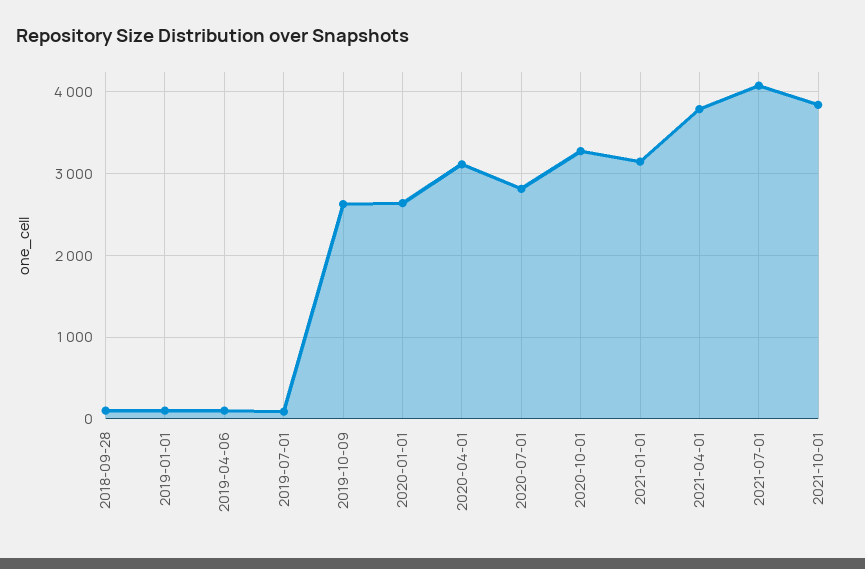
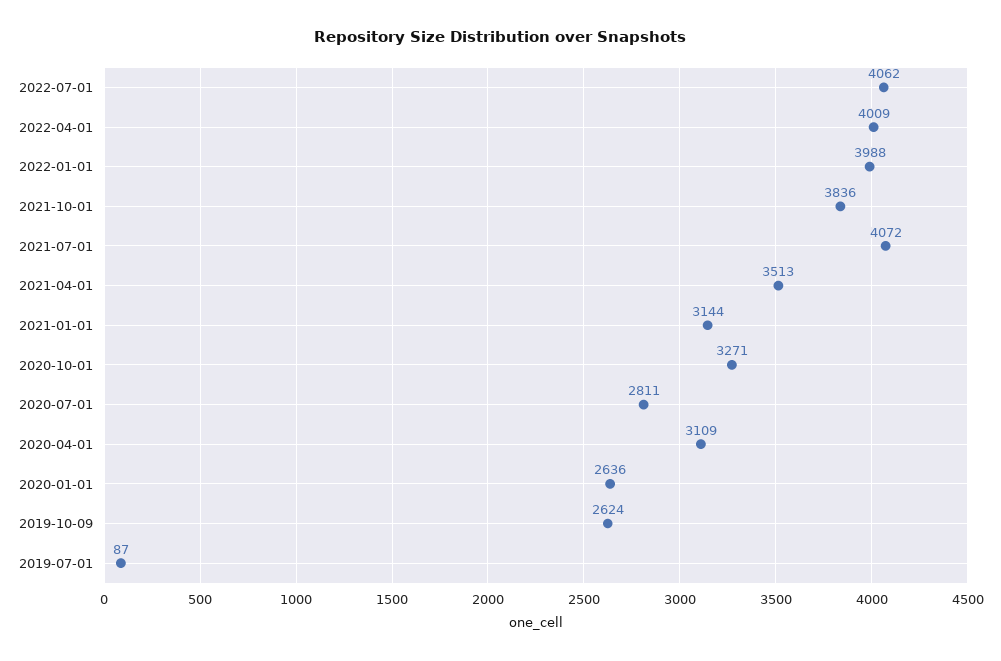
2018-09-28: 100 -> none
2019-01-01: 100 -> none
2019-04-06: 100 -> none
2021-04-01: 3800 -> 3513
2022-07-01: none -> 4062
2022-04-01: none -> 4009
2022-01-01: none -> 3988

